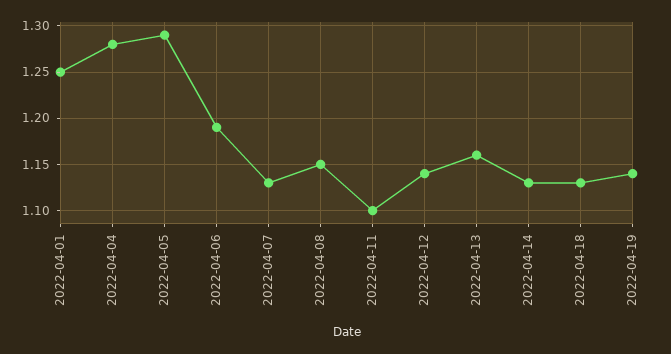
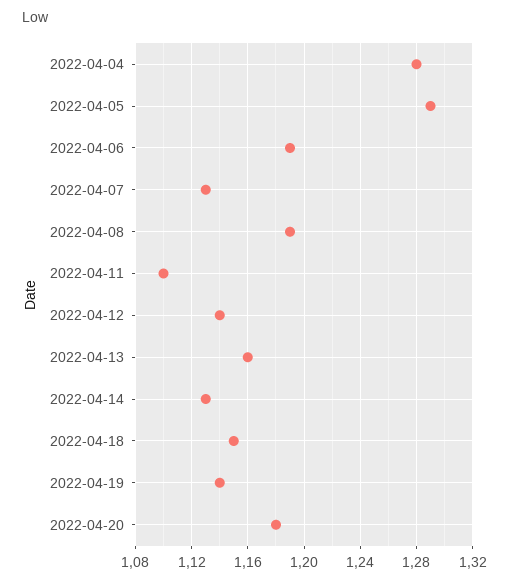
2022-04-01: 1.25 -> none
2022-04-08: 1.15 -> 1.19
2022-04-18: 1.13 -> 1.15
2022-04-20: none -> 1.18

